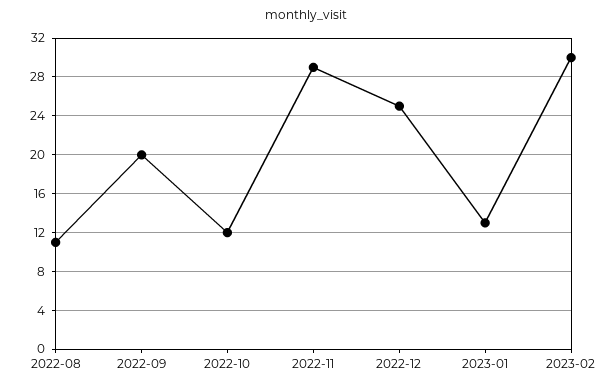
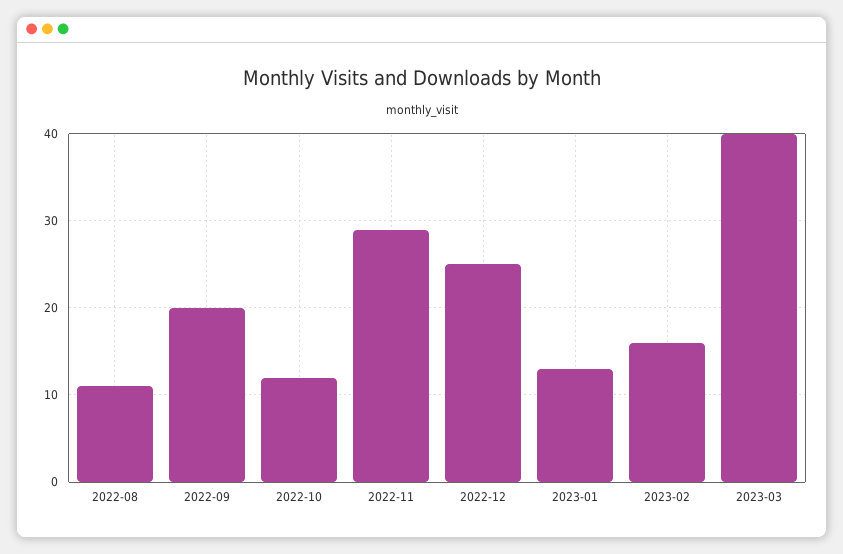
2023-02: 30 -> 16
2023-03: none -> 40

